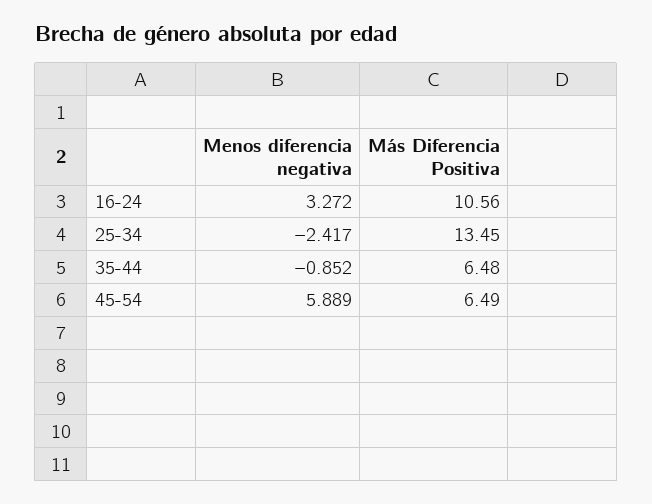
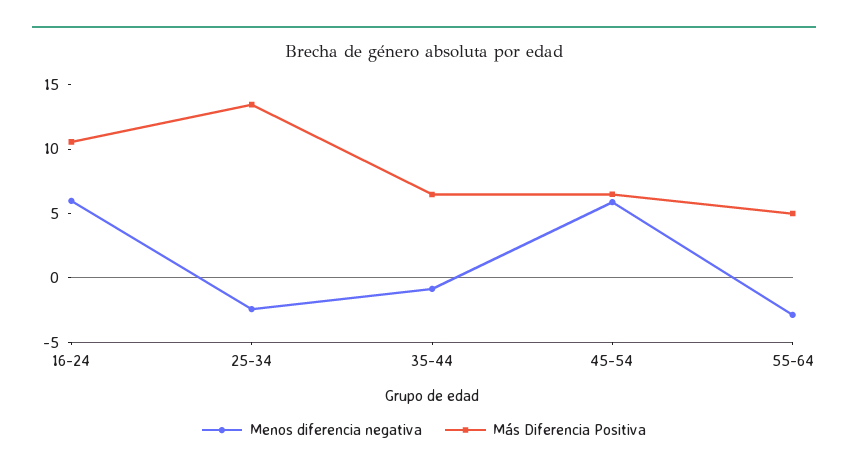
Menos diferencia negativa, 16-24: 3.272 -> 6
Menos diferencia negativa, 55-64: none -> -3
Más Diferencia Positiva, 55-64: none -> 5

